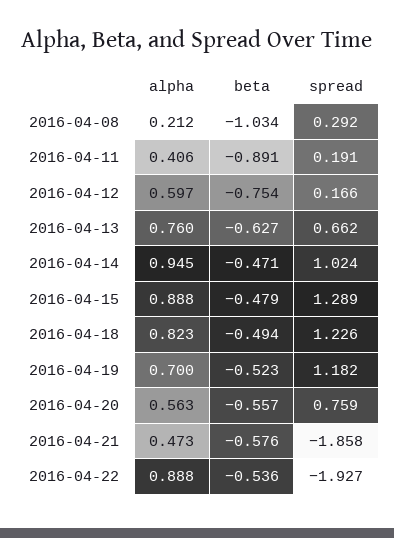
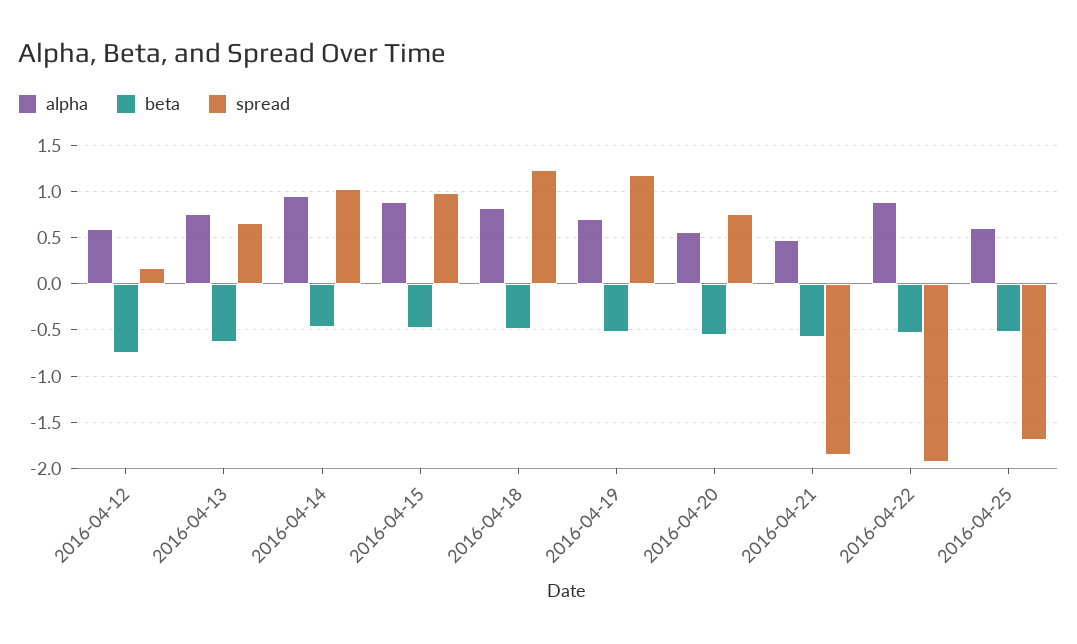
alpha, 2016-04-08: 0.212 -> none
beta, 2016-04-08: -1.034 -> none
spread, 2016-04-08: 0.292 -> none
alpha, 2016-04-11: 0.406 -> none
beta, 2016-04-11: -0.891 -> none
spread, 2016-04-11: 0.191 -> none
spread, 2016-04-15: 1.289 -> 1
alpha, 2016-04-25: none -> 0.6
beta, 2016-04-25: none -> -0.5
spread, 2016-04-25: none -> -1.7

